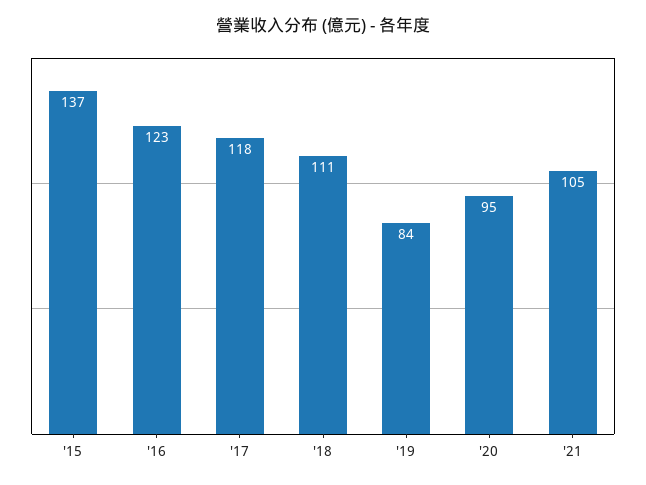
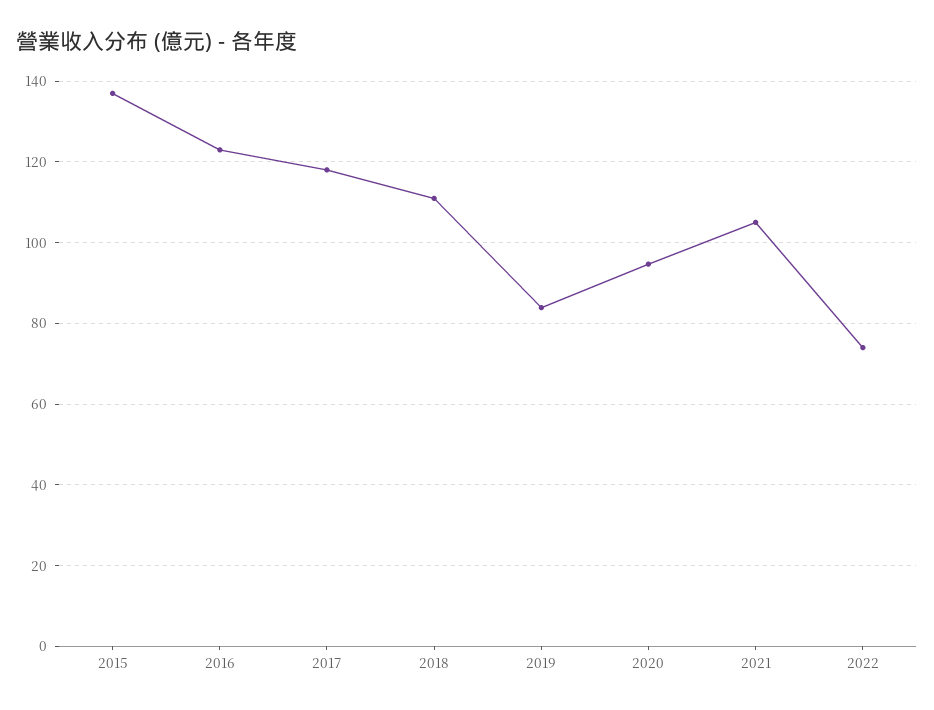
2022: none -> 74

